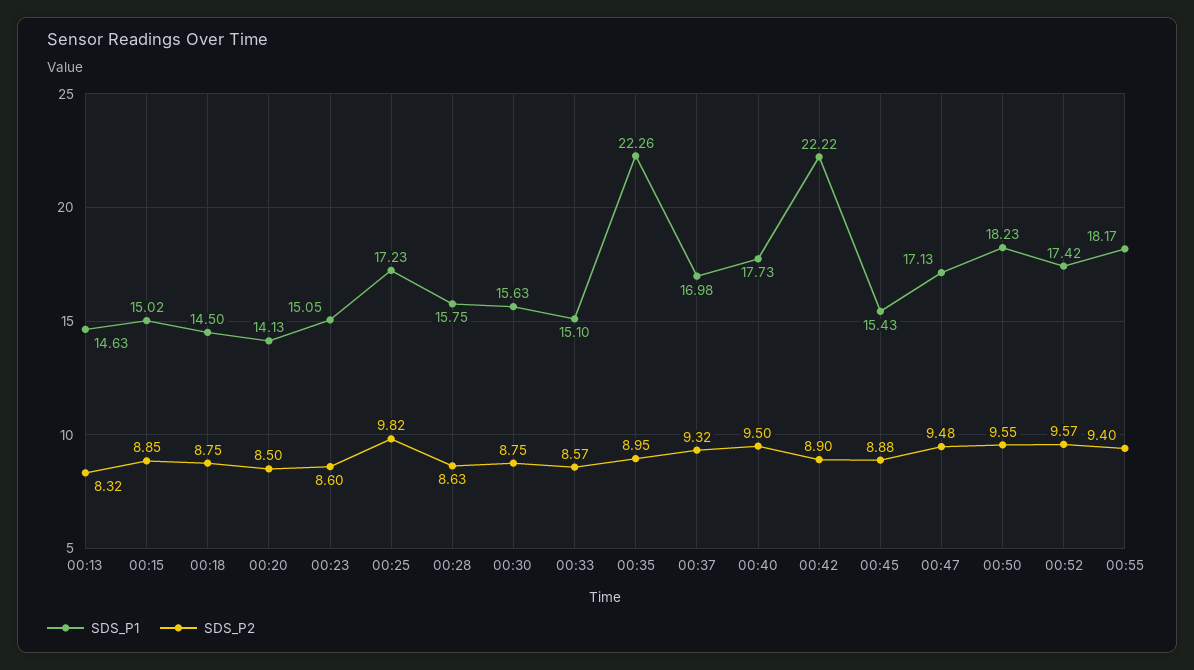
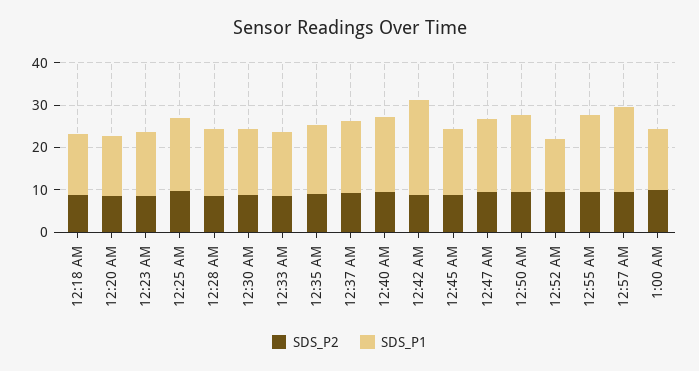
SDS_P1, 00:13: 14.63 -> none
SDS_P2, 00:13: 8.32 -> none
SDS_P1, 00:15: 15.02 -> none
SDS_P2, 00:15: 8.85 -> none
SDS_P1, 00:35: 22.26 -> 16
SDS_P1, 00:52: 17.42 -> 12
SDS_P2, 12:57 AM: none -> 10
SDS_P1, 12:57 AM: none -> 20
SDS_P2, 1:00 AM: none -> 10
SDS_P1, 1:00 AM: none -> 14

